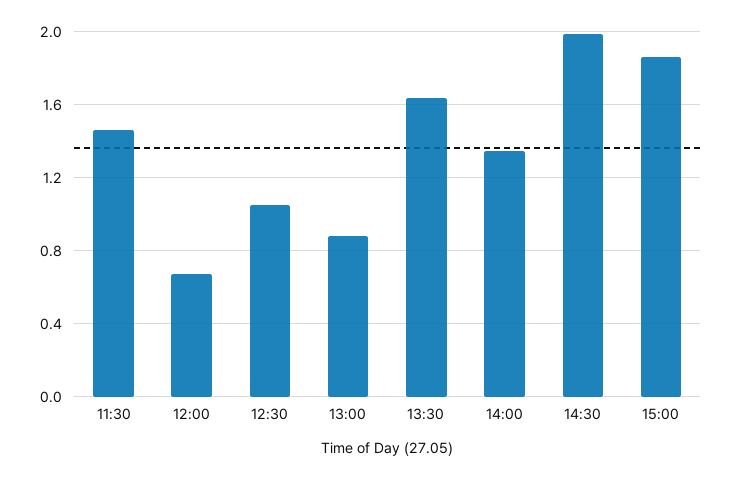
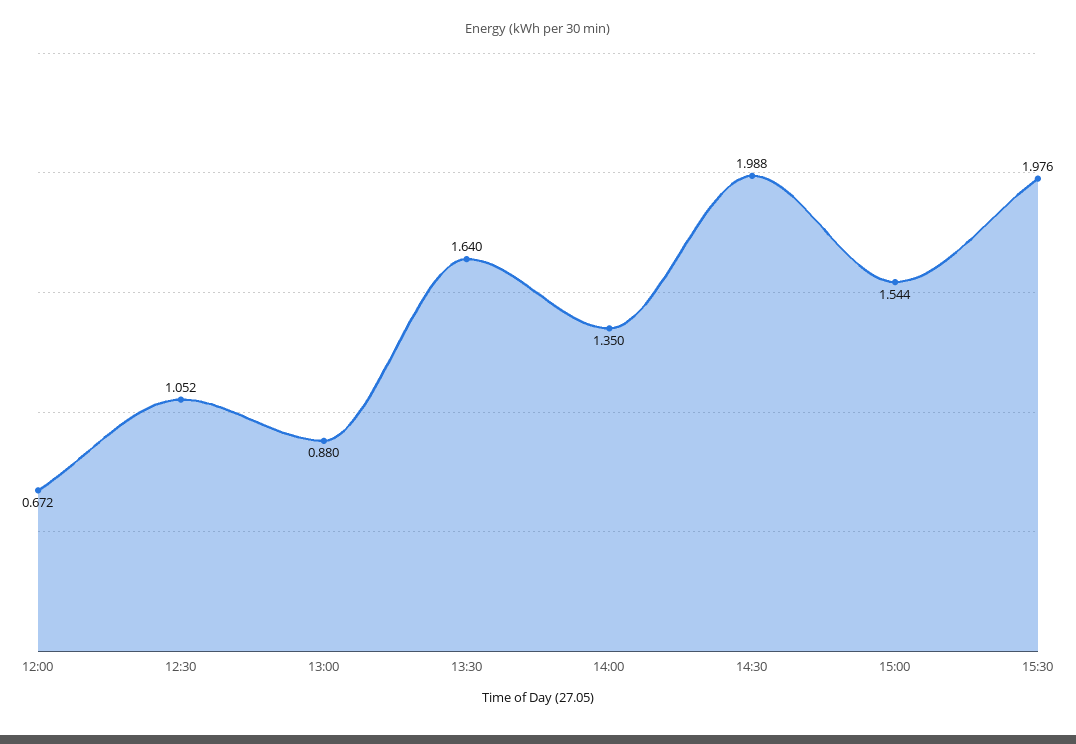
11:30: 1.45 -> none
15:00: 1.85 -> 1.544
15:30: none -> 1.976

